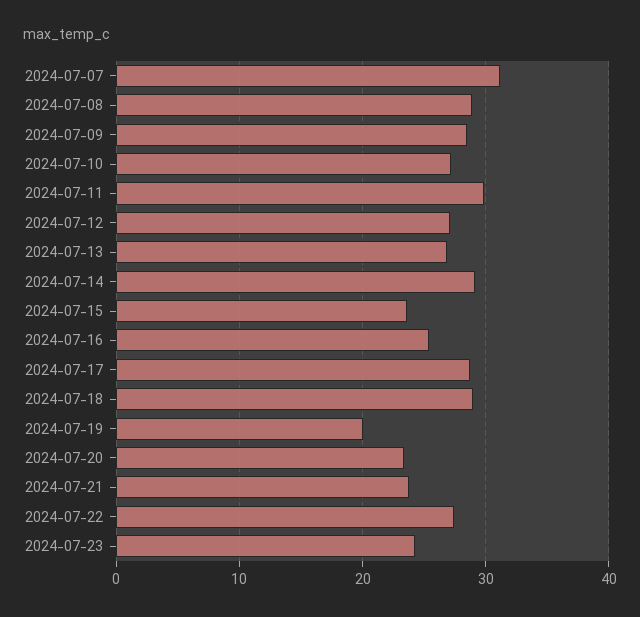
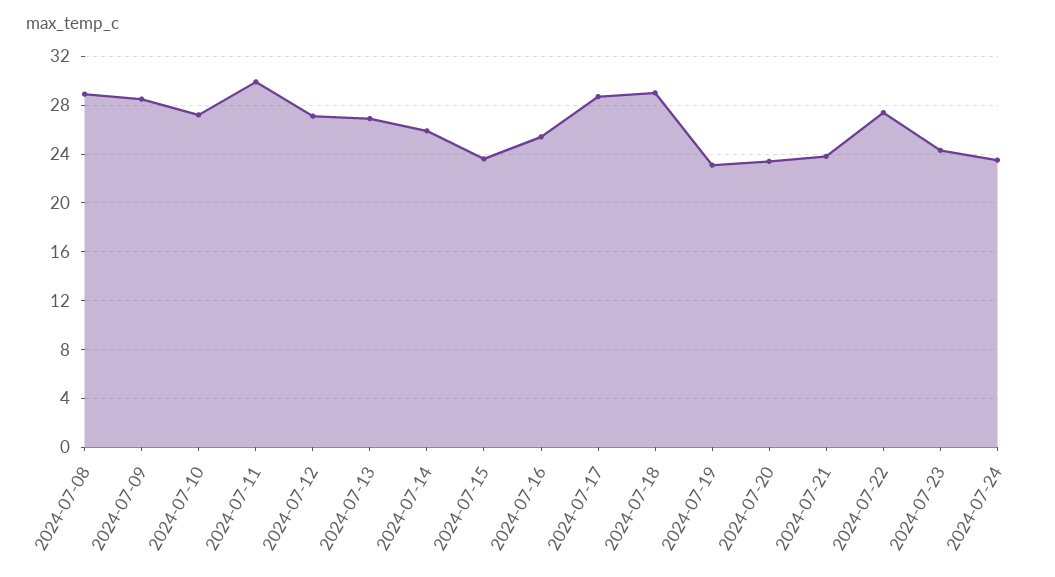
2024-07-07: 31 -> none
2024-07-14: 29 -> 26
2024-07-19: 20 -> 23
2024-07-24: none -> 23.5

